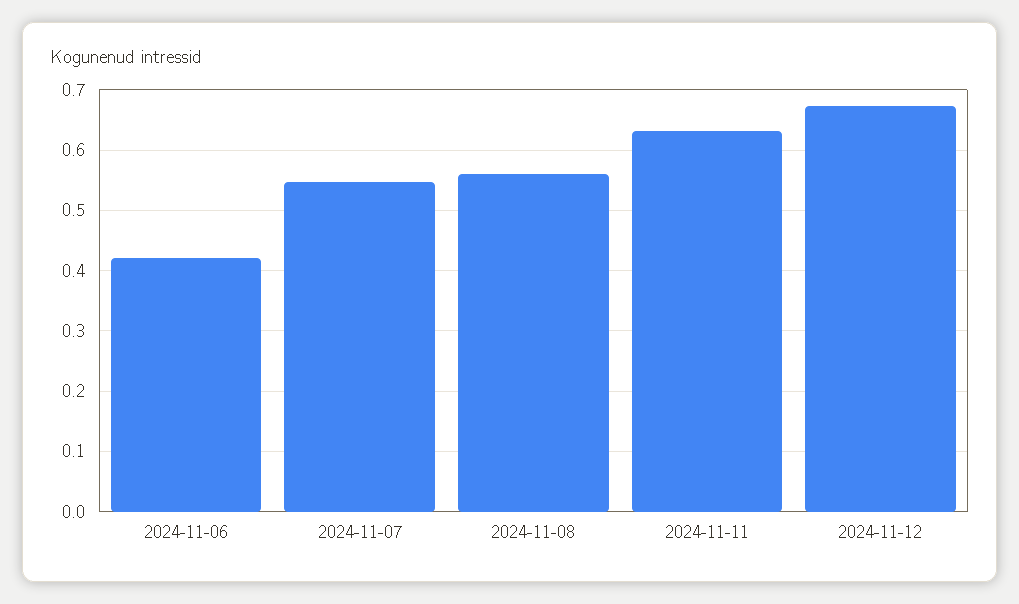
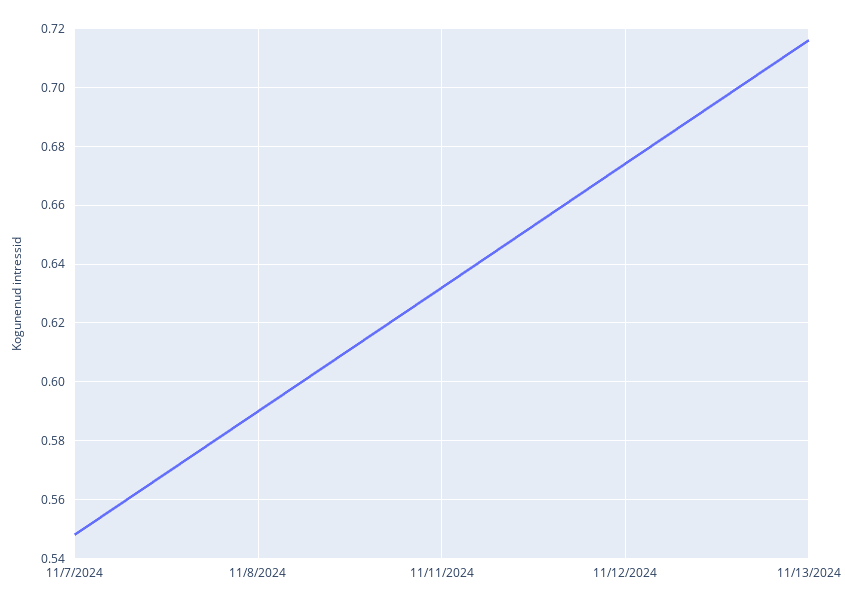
2024-11-06: 0.42 -> none
2024-11-08: 0.56 -> 0.59
11/13/2024: none -> 0.715

